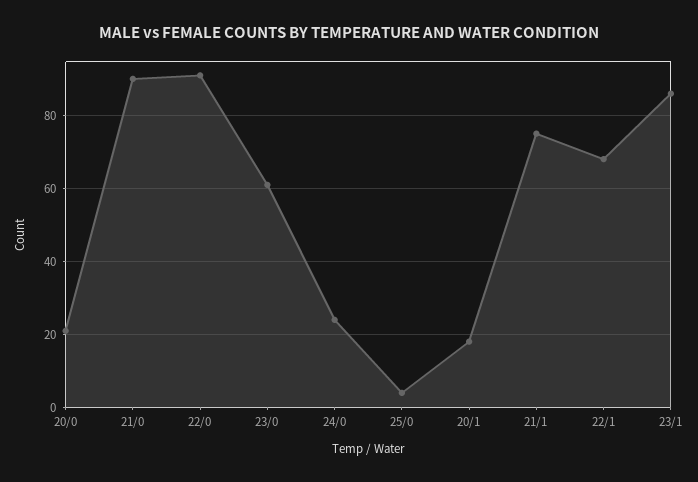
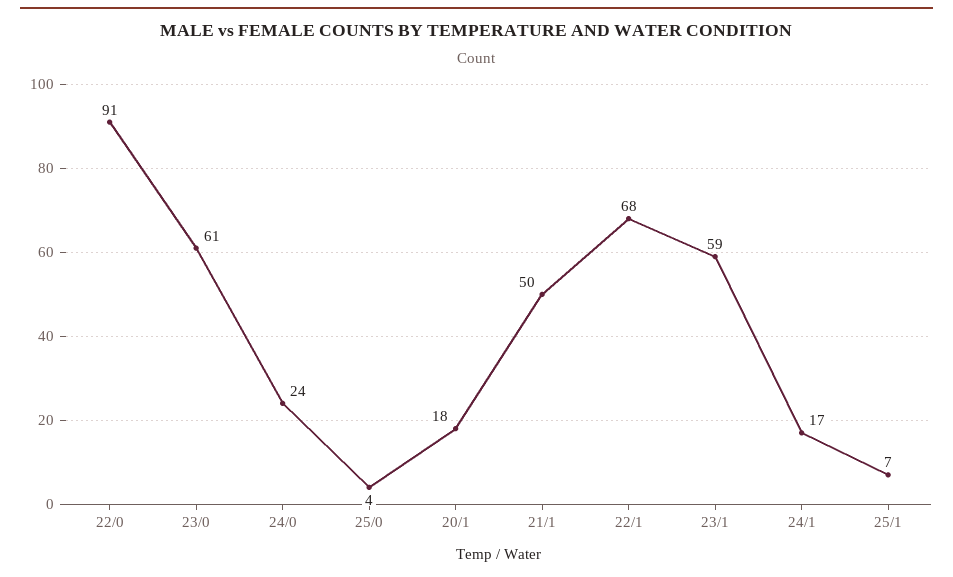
20/0: 20 -> none
21/0: 90 -> none
21/1: 75 -> 50
23/1: 85 -> 59
24/1: none -> 17
25/1: none -> 7

